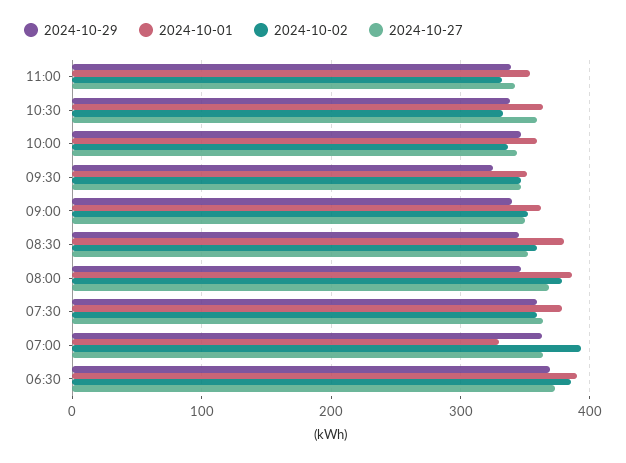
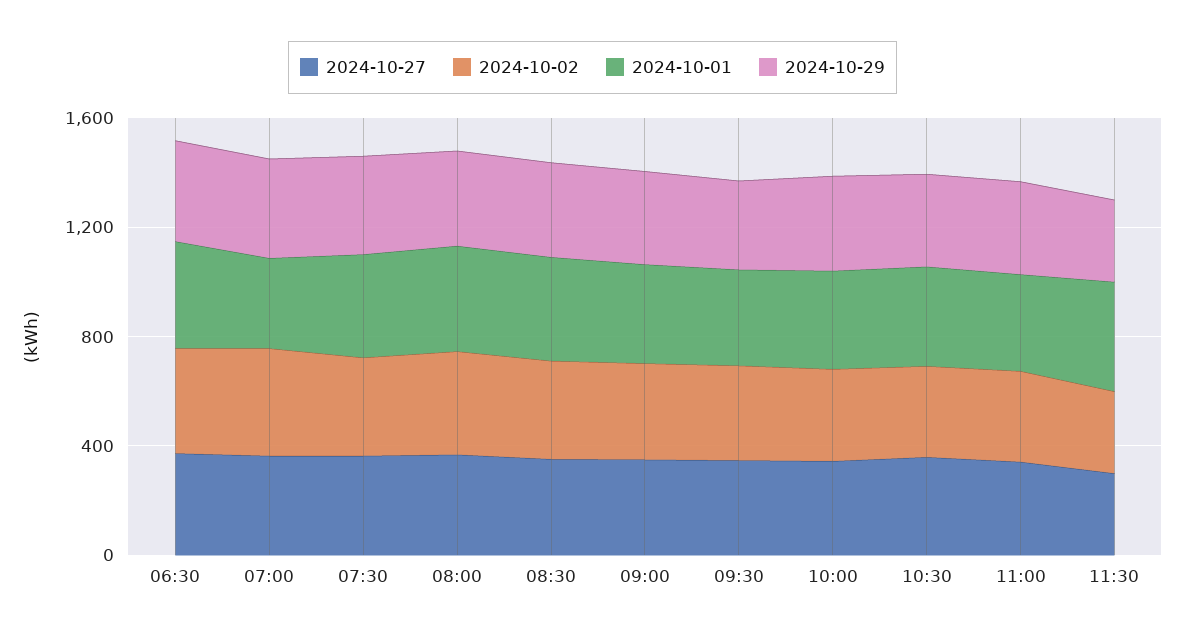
2024-10-27, 11:30: none -> 300
2024-10-02, 11:30: none -> 300
2024-10-01, 11:30: none -> 400
2024-10-29, 11:30: none -> 300

